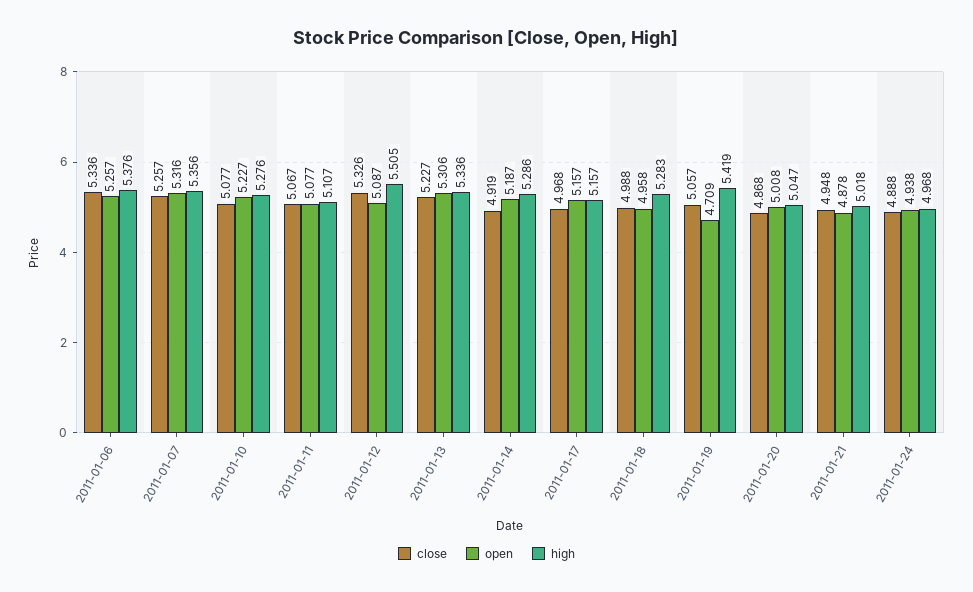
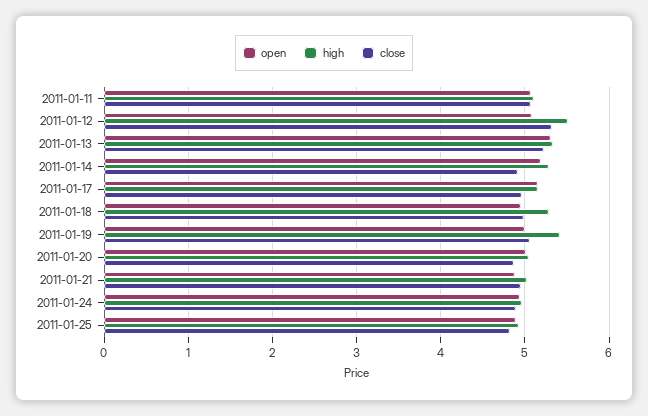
close, 2011-01-06: 5.336 -> none
open, 2011-01-06: 5.257 -> none
high, 2011-01-06: 5.376 -> none
close, 2011-01-07: 5.257 -> none
open, 2011-01-07: 5.316 -> none
high, 2011-01-07: 5.356 -> none
close, 2011-01-10: 5.077 -> none
open, 2011-01-10: 5.227 -> none
high, 2011-01-10: 5.276 -> none
open, 2011-01-19: 4.709 -> 5
open, 2011-01-25: none -> 4.9
high, 2011-01-25: none -> 4.9
close, 2011-01-25: none -> 4.8

